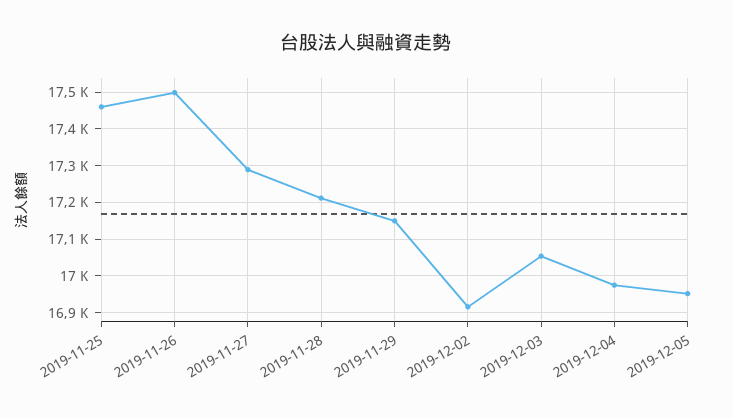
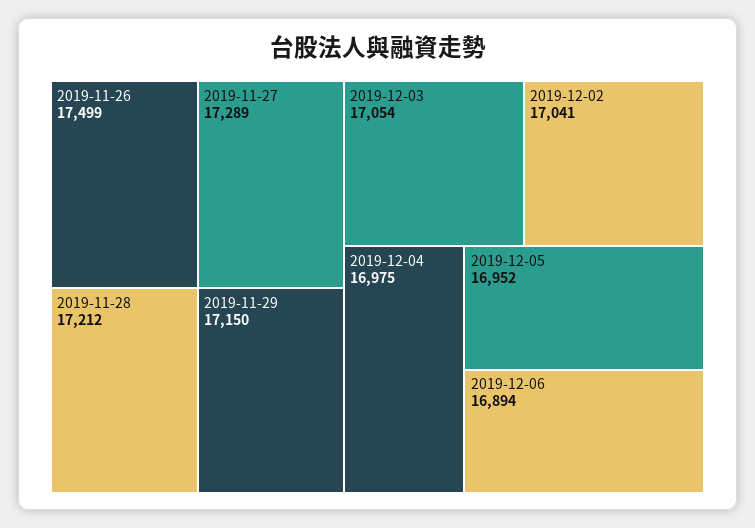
2019-11-25: 17460 -> none
2019-12-02: 16920 -> 17041
2019-12-06: none -> 16894

